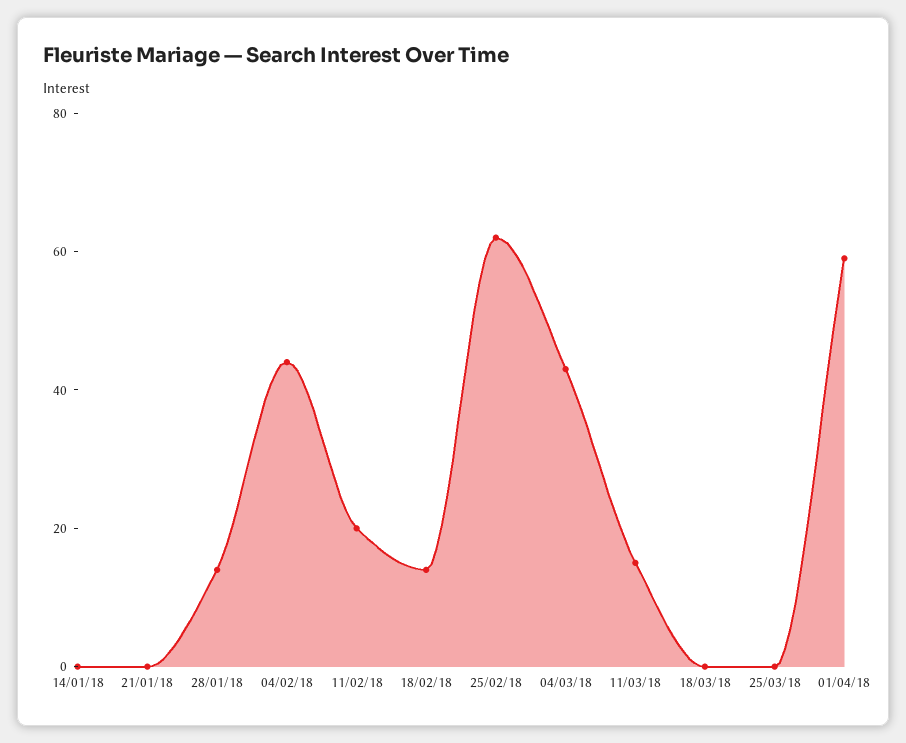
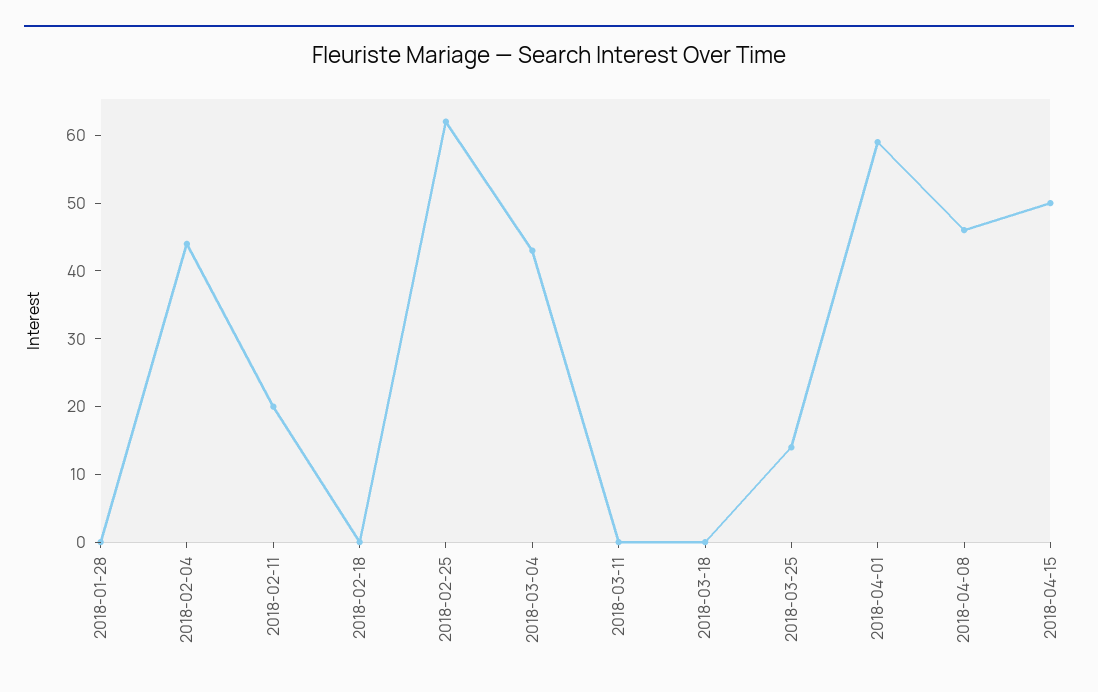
14/01/18: 0 -> none
21/01/18: 0 -> none
28/01/18: 15 -> 0
18/02/18: 15 -> 0
11/03/18: 15 -> 0
25/03/18: 0 -> 15
2018-04-08: none -> 45
2018-04-15: none -> 50

